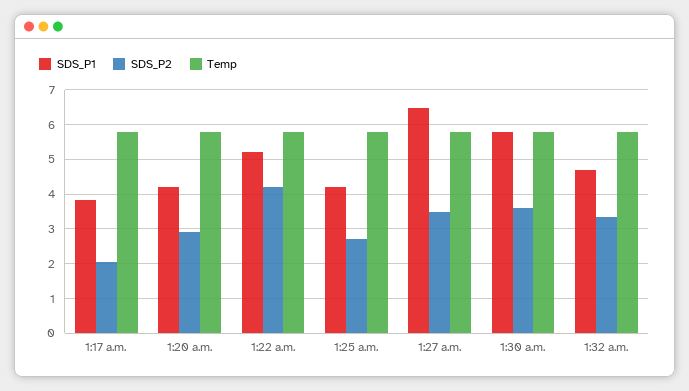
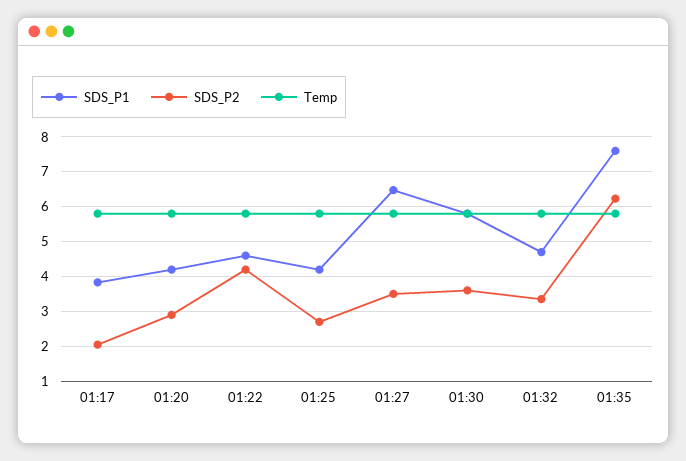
SDS_P1, 1:22 a.m.: 5.2 -> 4.6
SDS_P1, 01:35: none -> 7.6
SDS_P2, 01:35: none -> 6.2
Temp, 01:35: none -> 5.8

